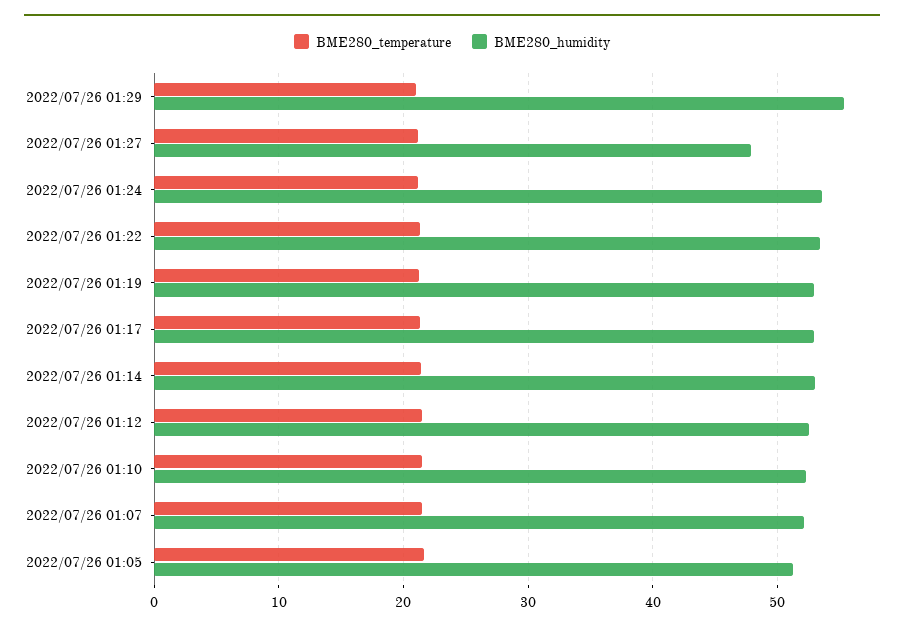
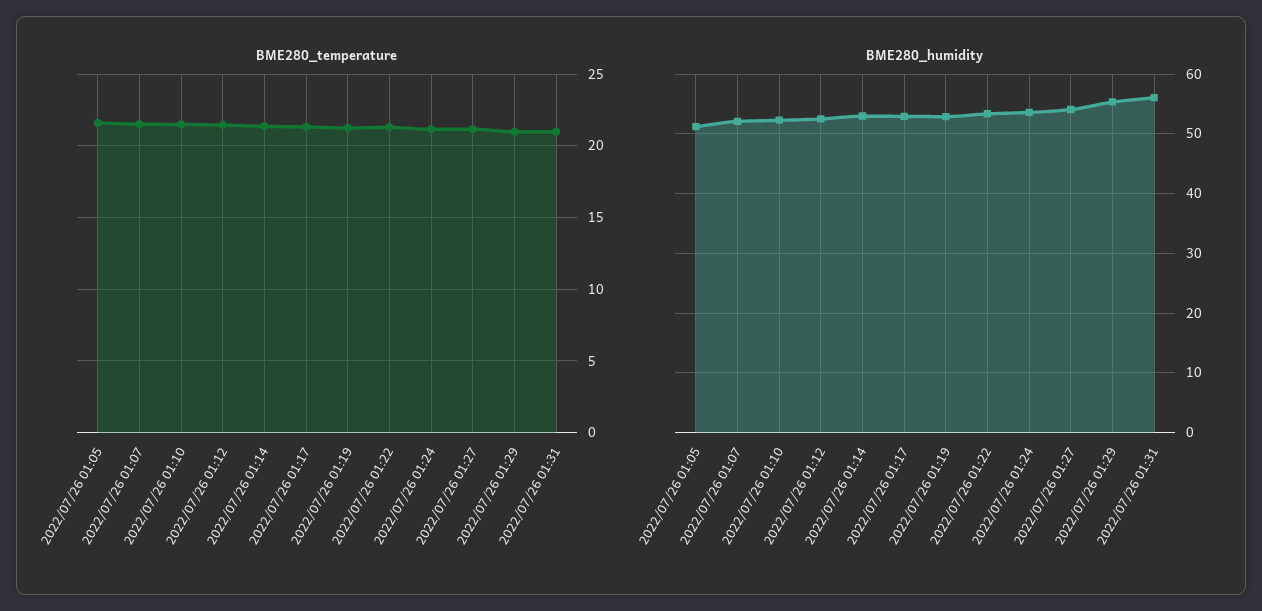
BME280_humidity, 2022/07/26 01:27: 48 -> 54
BME280_temperature, 2022/07/26 01:31: none -> 21
BME280_humidity, 2022/07/26 01:31: none -> 56

